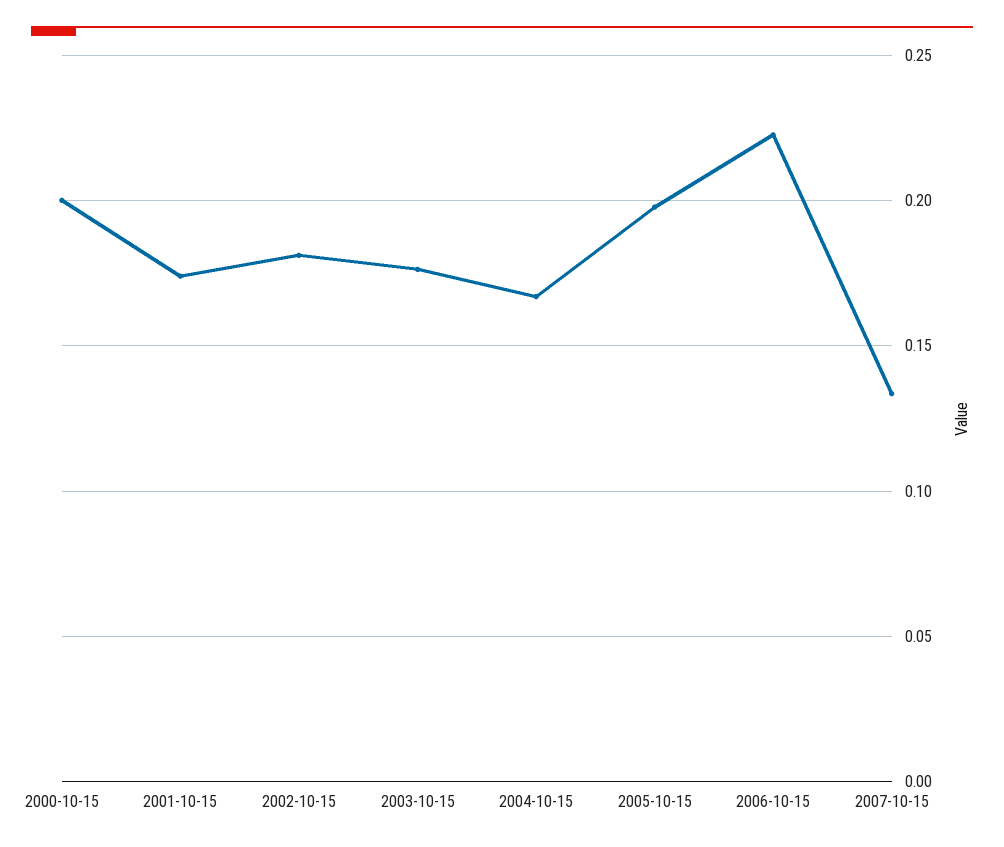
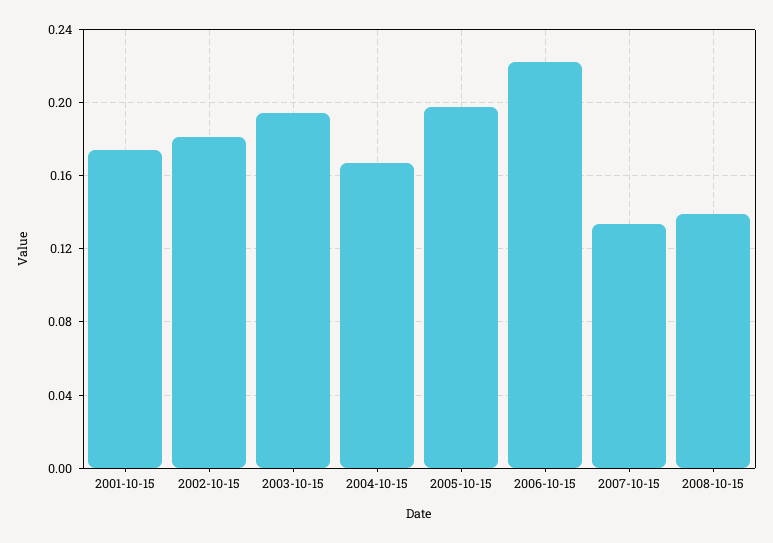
2000-10-15: 0.2 -> none
2003-10-15: 0.175 -> 0.195
2008-10-15: none -> 0.14

